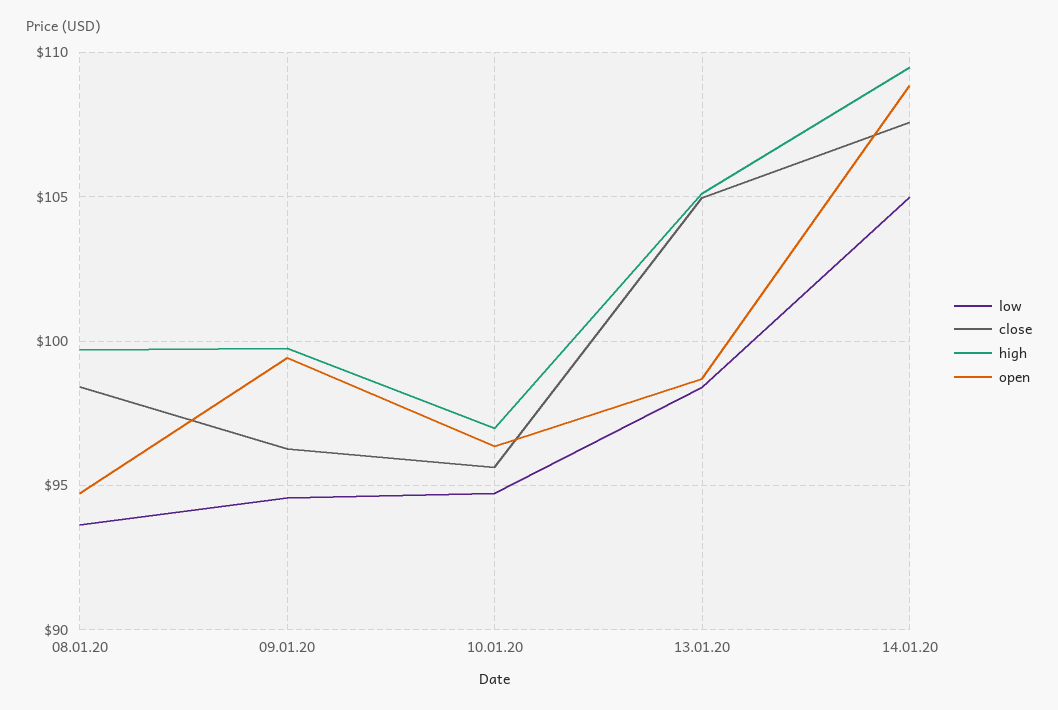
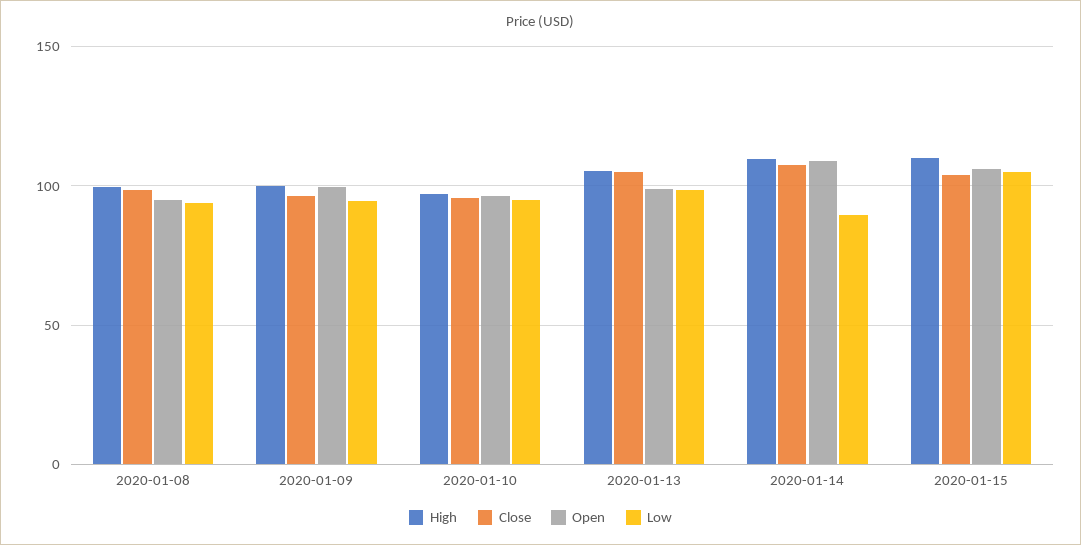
low, 14.01.20: 105 -> 90
high, 2020-01-15: none -> 110
close, 2020-01-15: none -> 105
open, 2020-01-15: none -> 105
low, 2020-01-15: none -> 105

